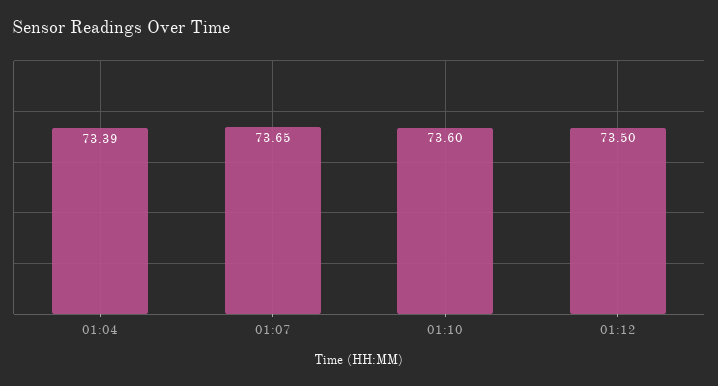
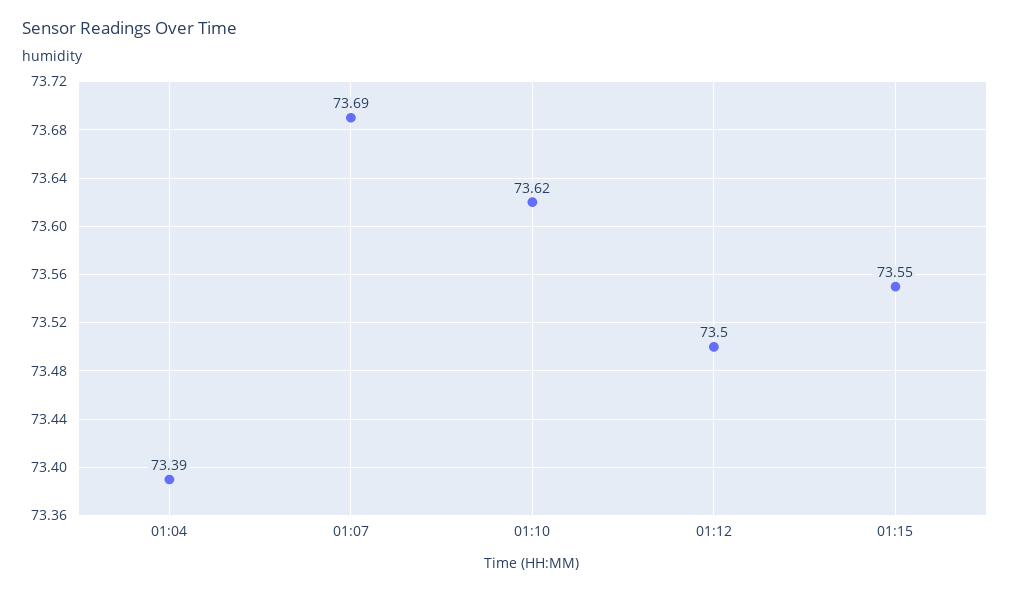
01:07: 73.65 -> 73.69
01:10: 73.6 -> 73.62
01:15: none -> 73.55

